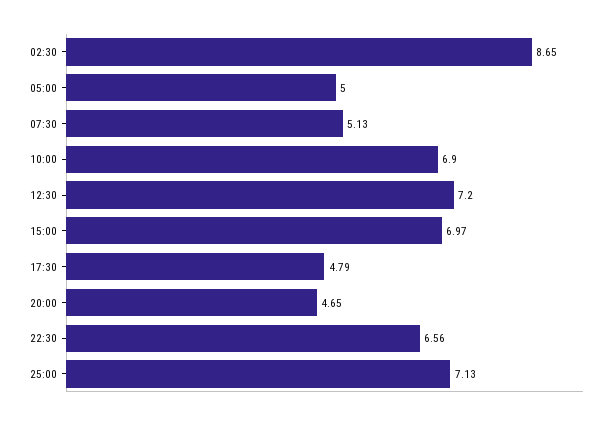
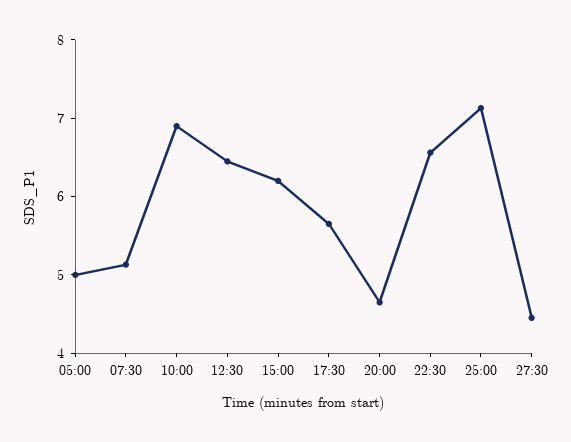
02:30: 8.65 -> none
12:30: 7.2 -> 6.4
15:00: 6.97 -> 6.2
17:30: 4.79 -> 5.6
27:30: none -> 4.4

